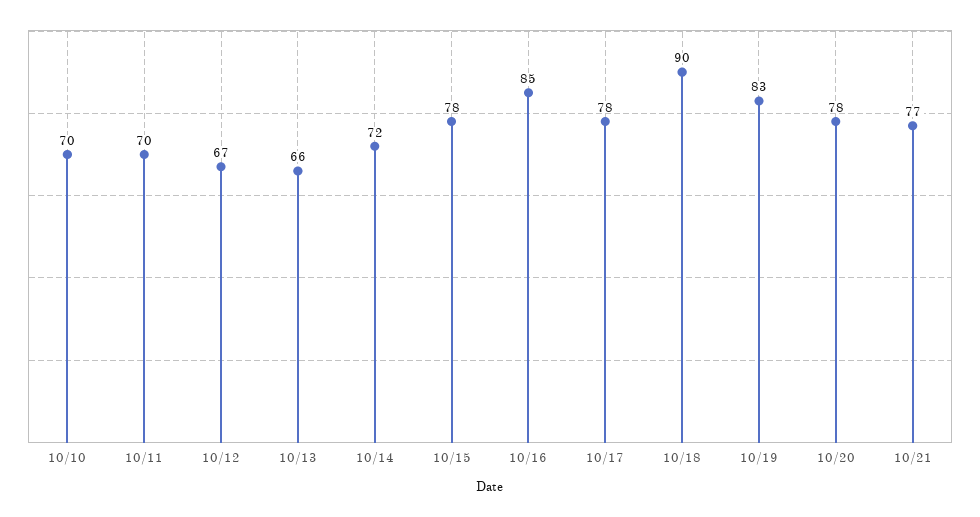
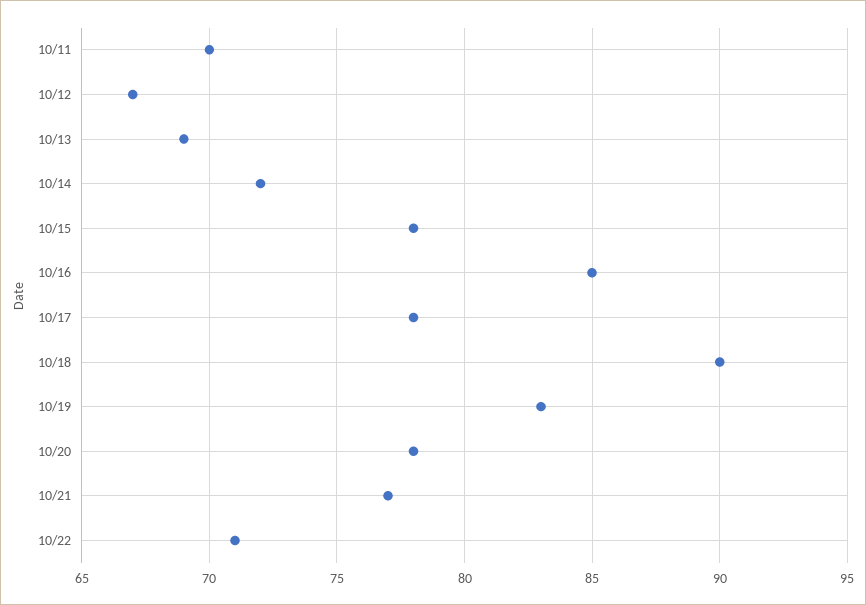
10/10: 70 -> none
10/13: 66 -> 69
10/22: none -> 71

